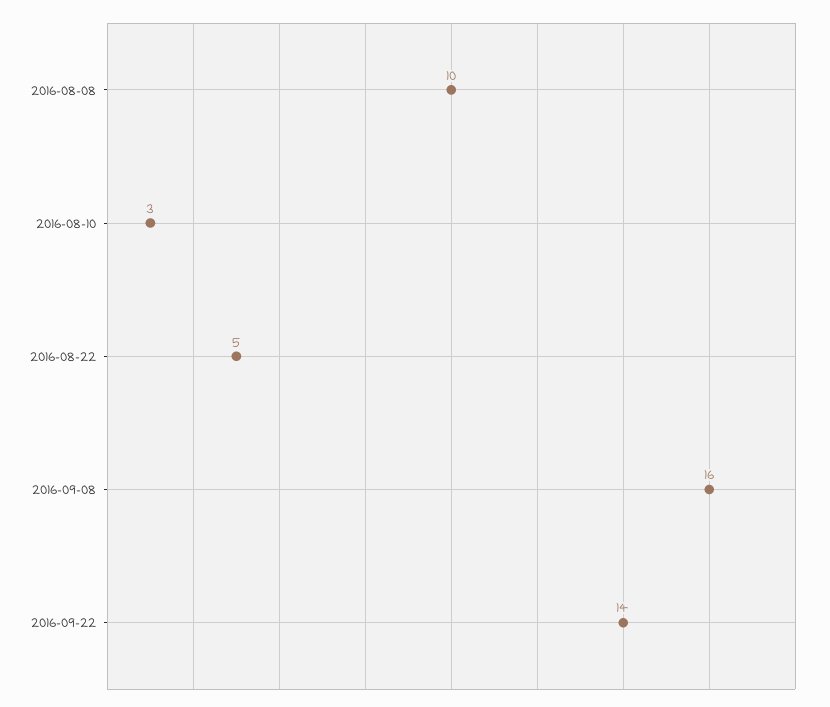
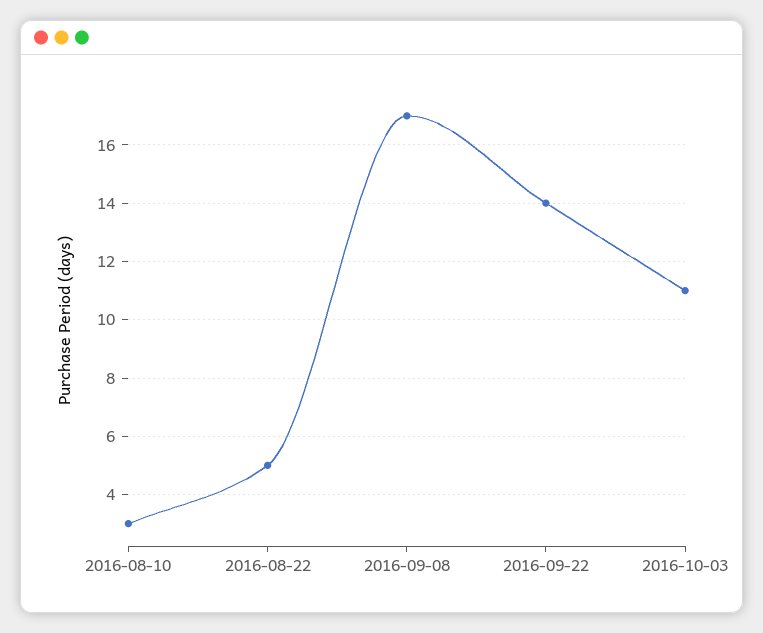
2016-08-08: 10 -> none
2016-09-08: 16 -> 17
2016-10-03: none -> 11

